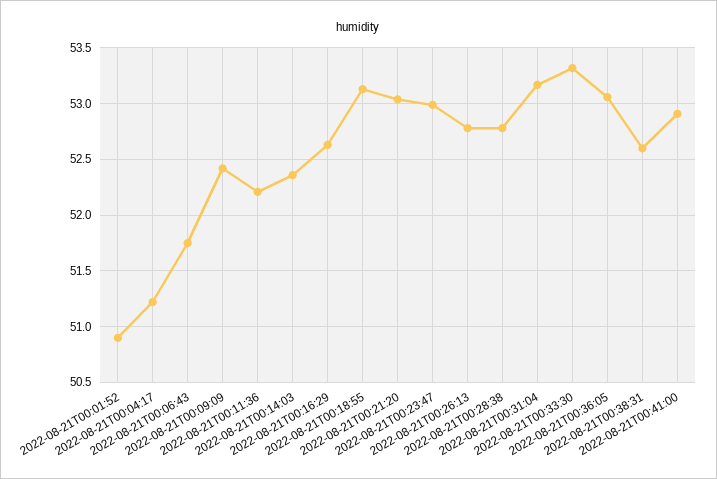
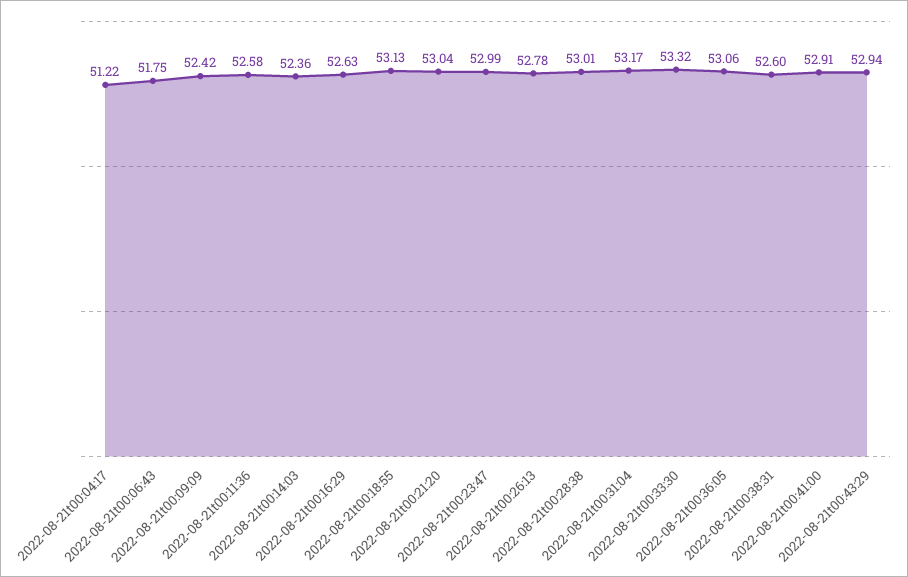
2022-08-21T00:01:52: 50.9 -> none
2022-08-21T00:11:36: 52.2 -> 52.58
2022-08-21T00:28:38: 52.8 -> 53.01
2022-08-21t00:43:29: none -> 52.94

